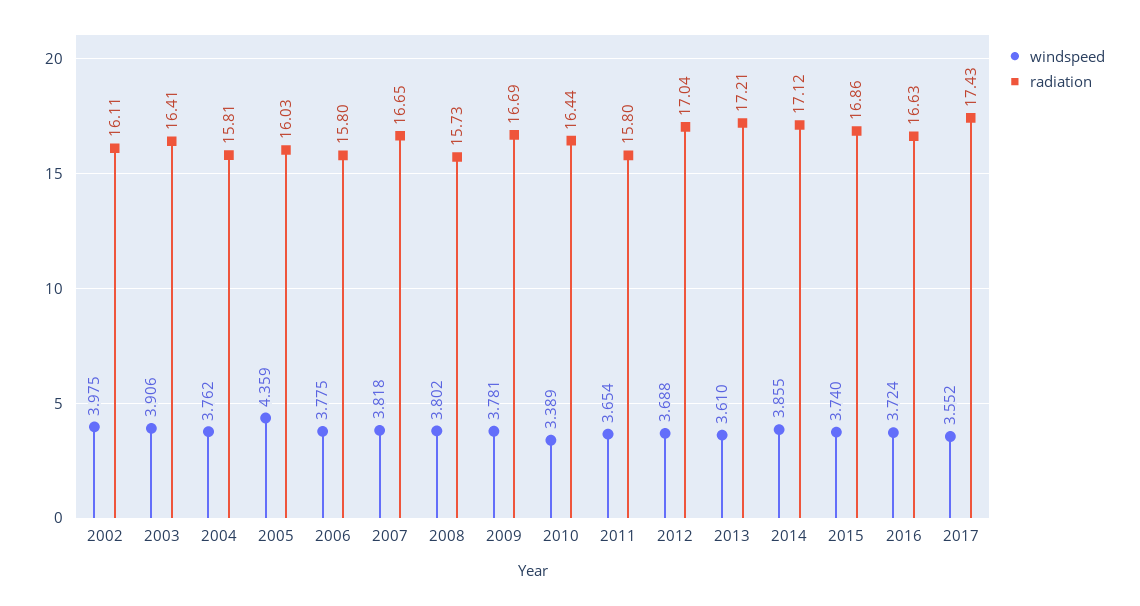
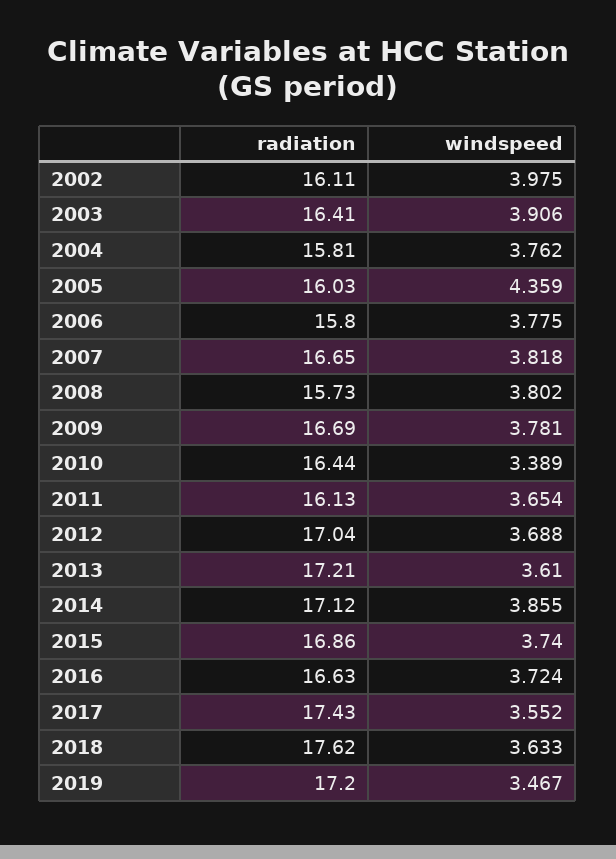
radiation, 2011: 15.8 -> 16.13
radiation, 2018: none -> 17.62
windspeed, 2018: none -> 3.633
radiation, 2019: none -> 17.2
windspeed, 2019: none -> 3.467

